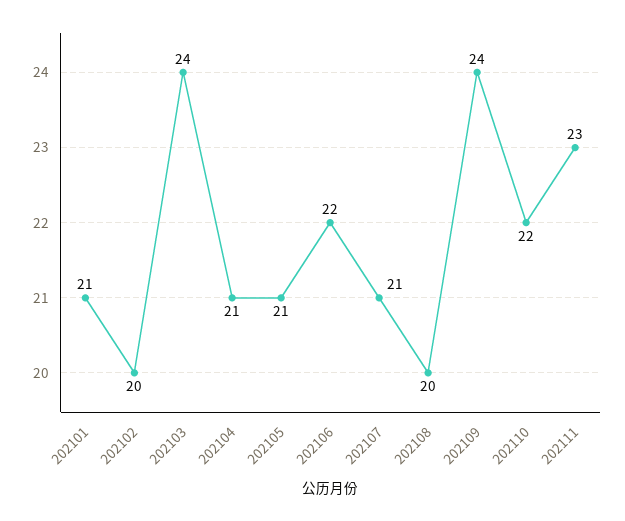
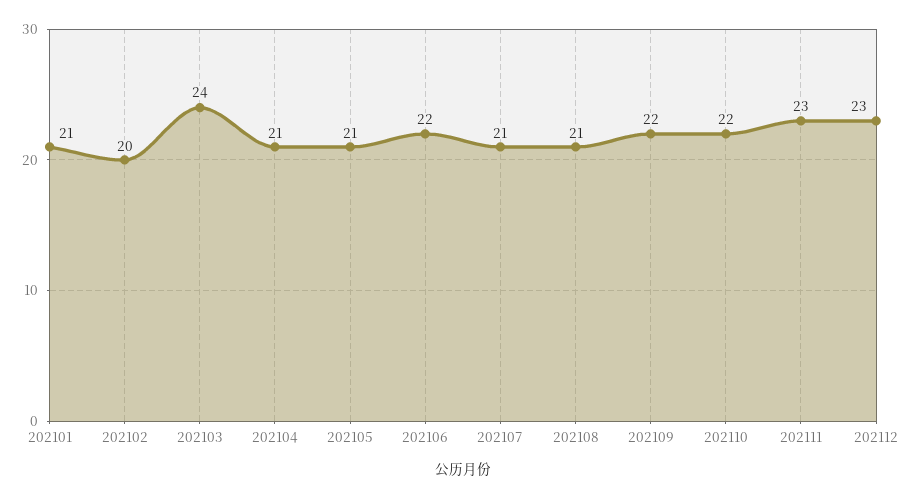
202108: 20 -> 21
202109: 24 -> 22
202112: none -> 23

